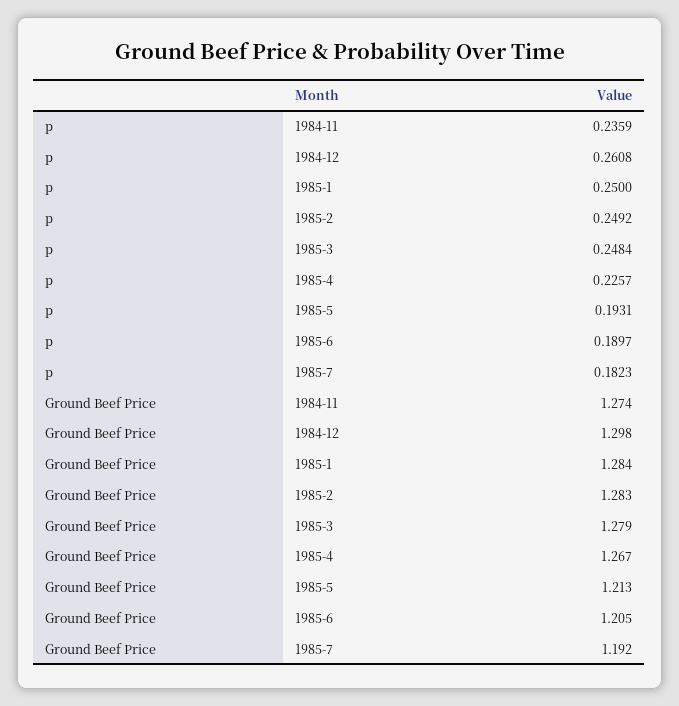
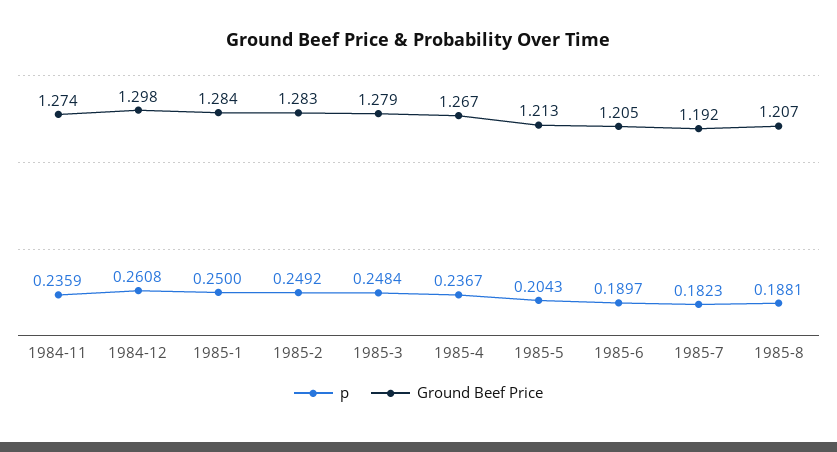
p, 1985-4: 0.2257 -> 0.2367
p, 1985-5: 0.1931 -> 0.2043
p, 1985-8: none -> 0.1881
Ground Beef Price, 1985-8: none -> 1.207

